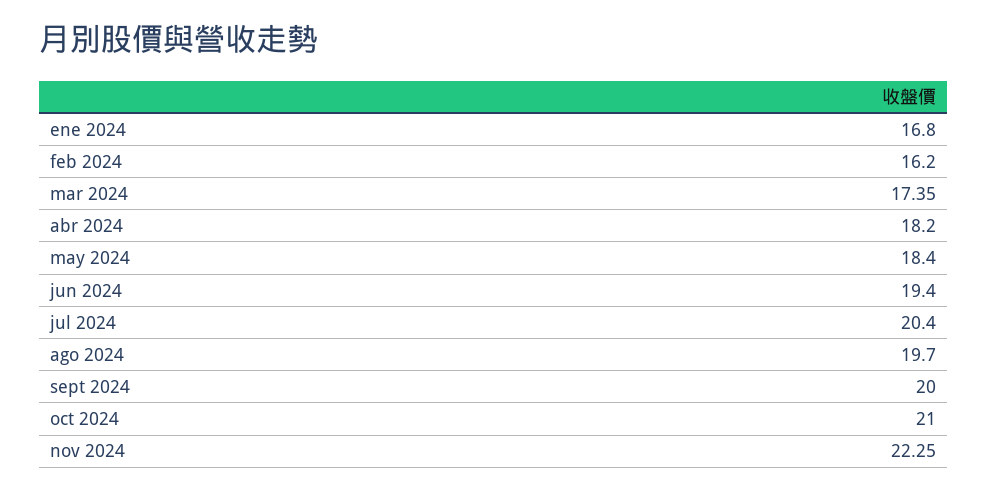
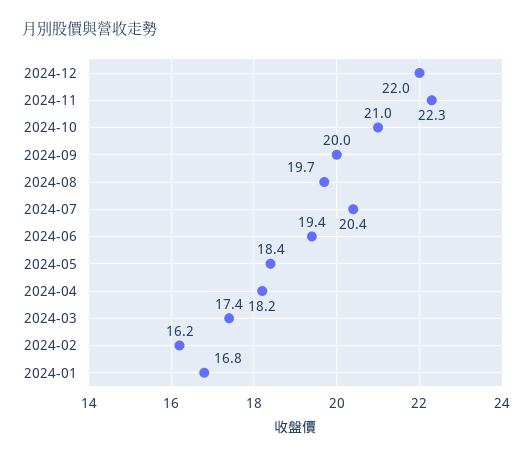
2024-12: none -> 22

